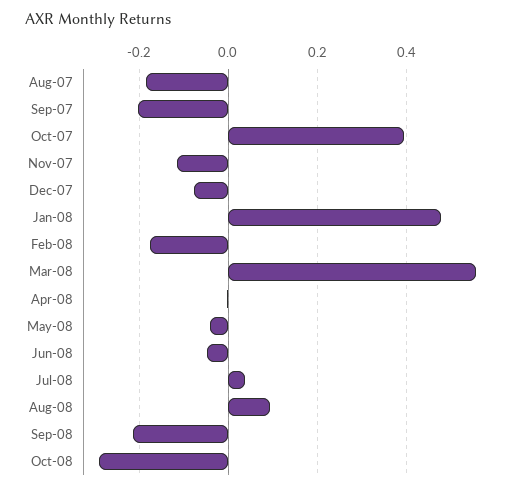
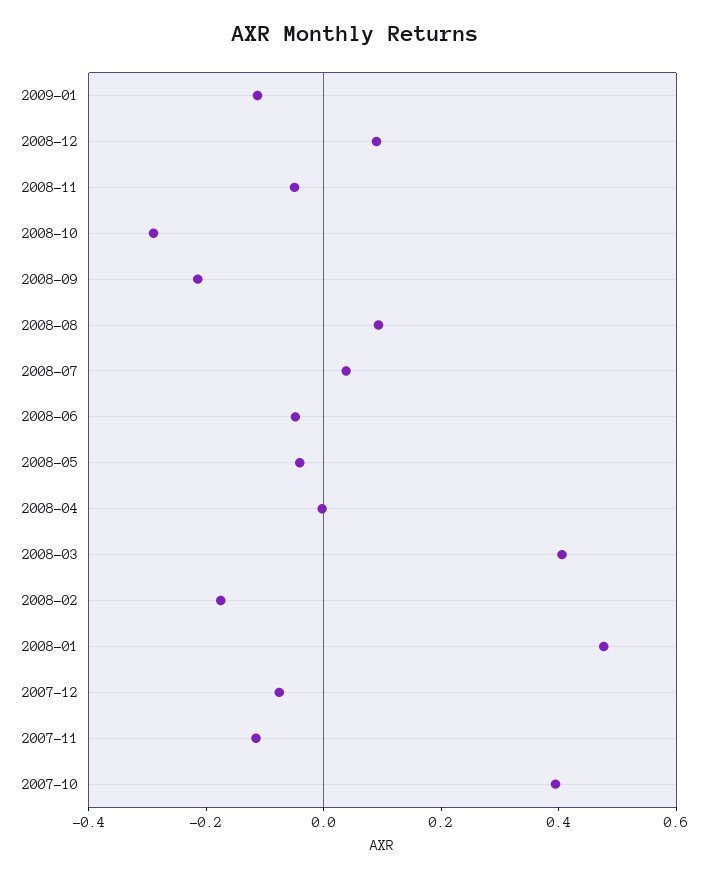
Aug-07: -0.18 -> none
Sep-07: -0.2 -> none
Mar-08: 0.56 -> 0.4
2009-01: none -> -0.1
2008-12: none -> 0.1
2008-11: none -> -0.05

